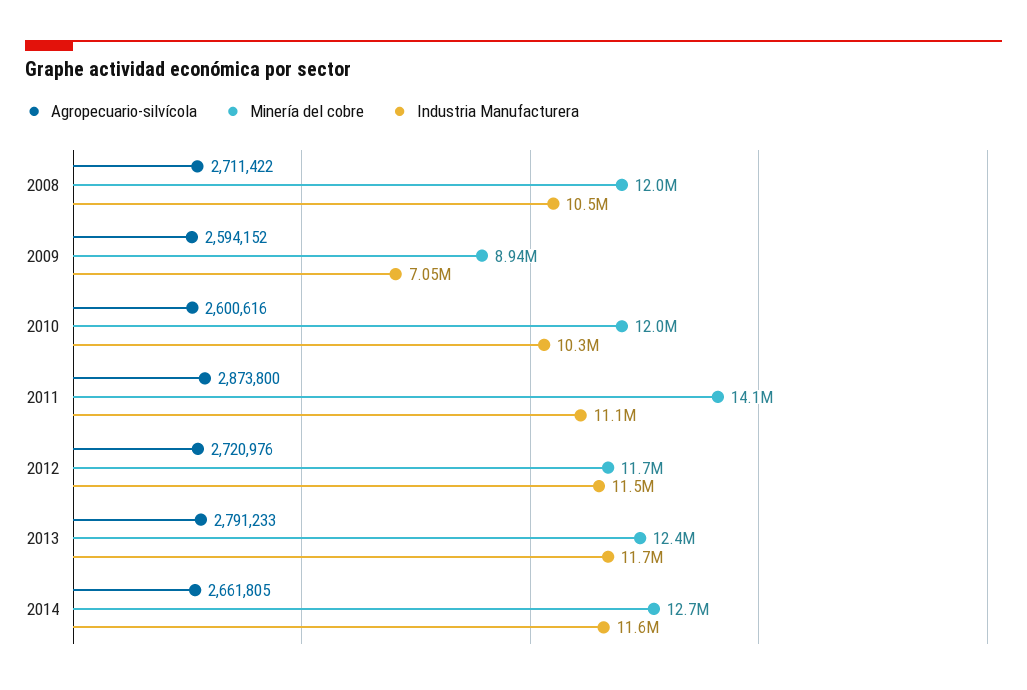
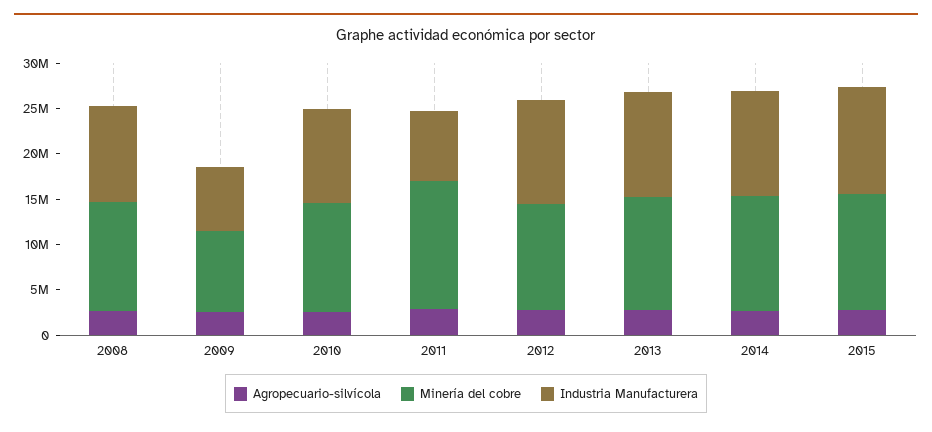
Industria Manufacturera, 2011: 11100000 -> 8000000
Agropecuario-silvícola, 2015: none -> 3000000
Minería del cobre, 2015: none -> 13000000
Industria Manufacturera, 2015: none -> 12000000

